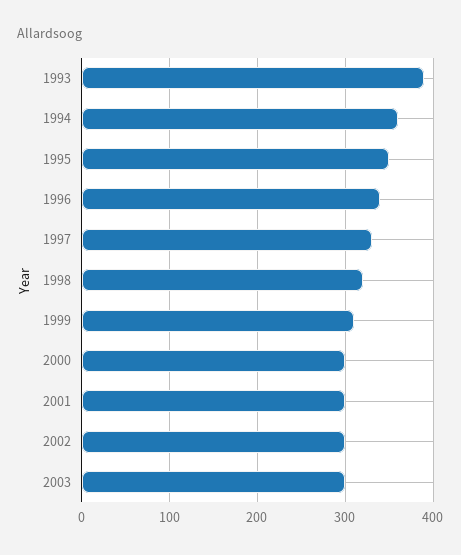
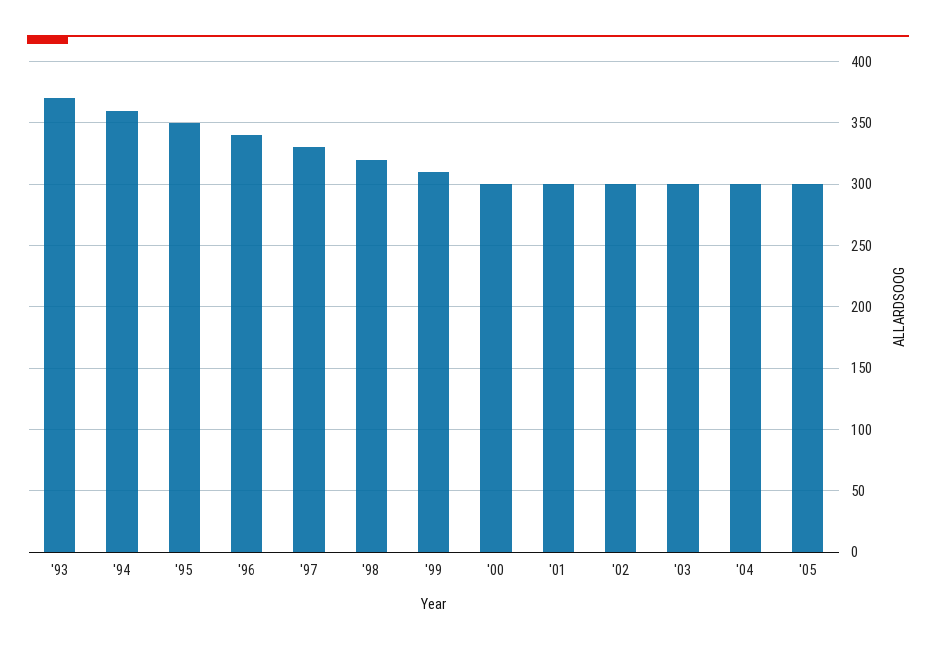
1993: 390 -> 370
'04: none -> 300
'05: none -> 300

